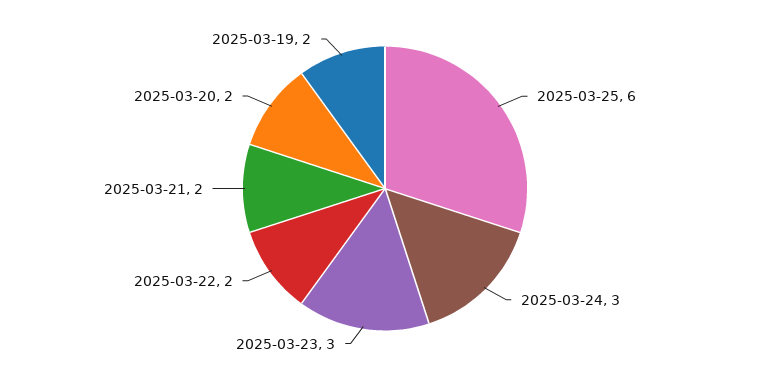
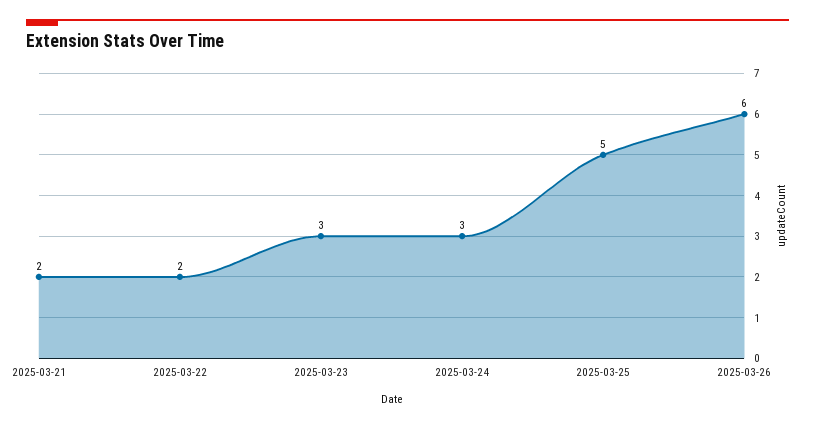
2025-03-25: 6 -> 5
2025-03-20: 2 -> none
2025-03-19: 2 -> none
2025-03-26: none -> 6

